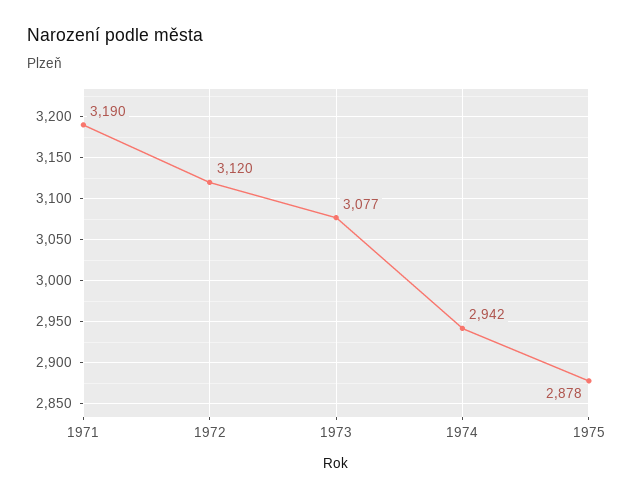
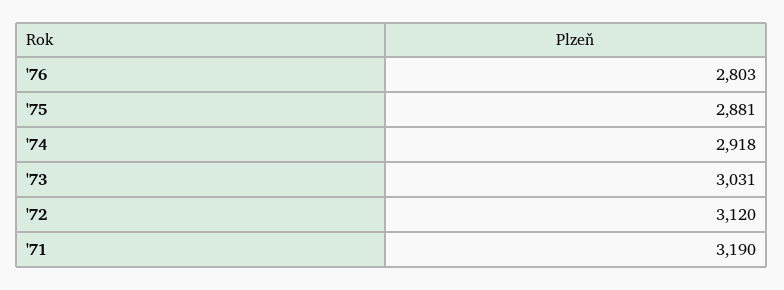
1973: 3077 -> 3031
1974: 2942 -> 2918
1975: 2878 -> 2881
'76: none -> 2803

